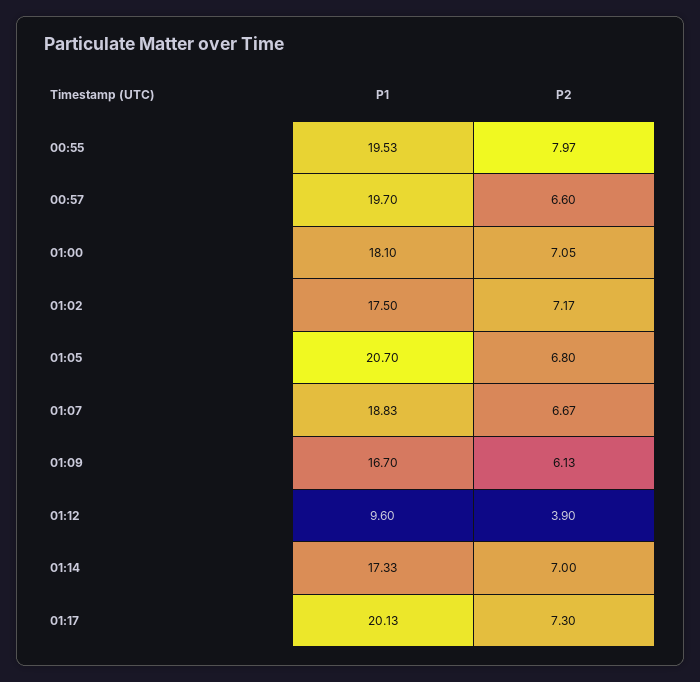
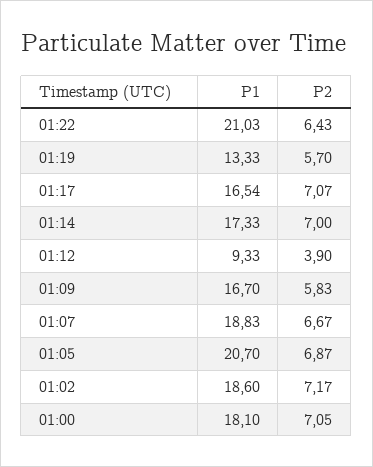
P1, 00:55: 19.53 -> none
P2, 00:55: 7.97 -> none
P1, 00:57: 19.7 -> none
P2, 00:57: 6.6 -> none
P1, 01:02: 17.5 -> 18.6
P2, 01:05: 6.8 -> 6.87
P2, 01:09: 6.13 -> 5.83
P1, 01:12: 9.6 -> 9.33
P1, 01:17: 20.13 -> 16.54
P2, 01:17: 7.3 -> 7.07
P1, 01:22: none -> 21.03
P2, 01:22: none -> 6.43
P1, 01:19: none -> 13.33
P2, 01:19: none -> 5.7

